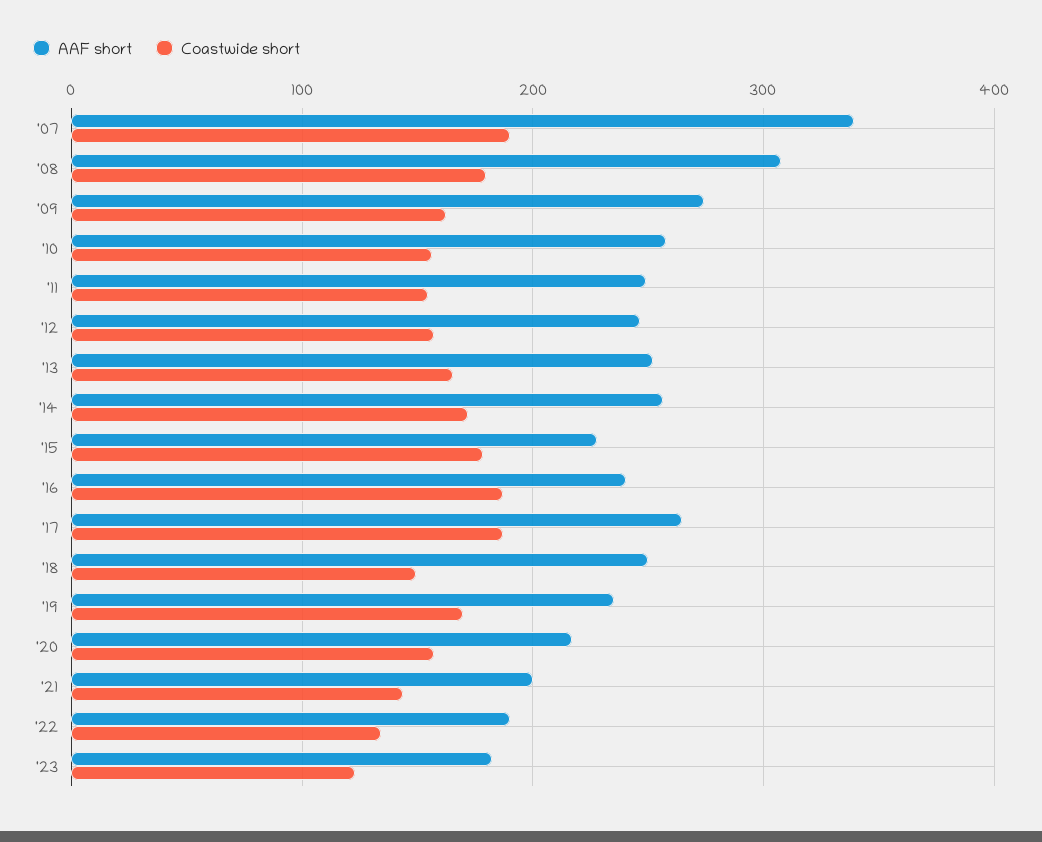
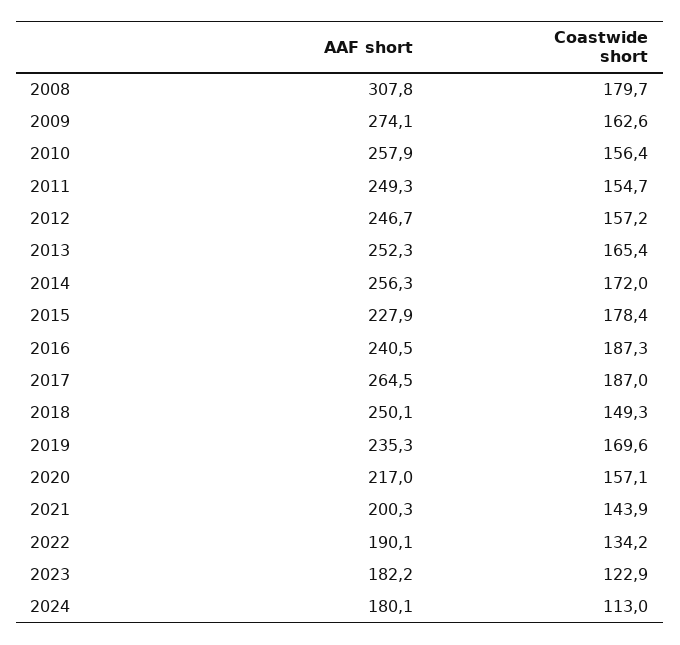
AAF short, '07: 340 -> none
Coastwide short, '07: 190 -> none
AAF short, 2024: none -> 180.1
Coastwide short, 2024: none -> 113

